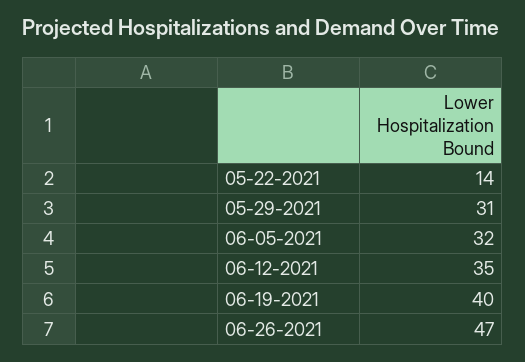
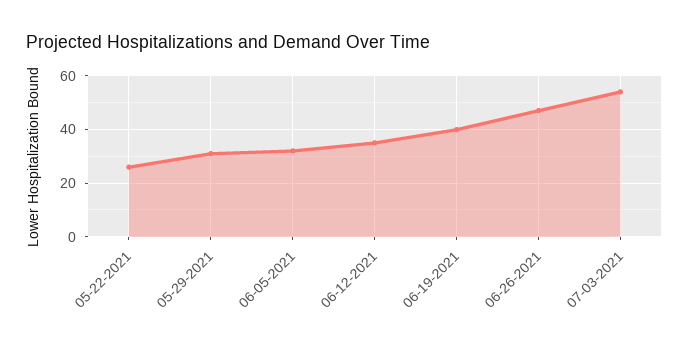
05-22-2021: 14 -> 25
07-03-2021: none -> 55

